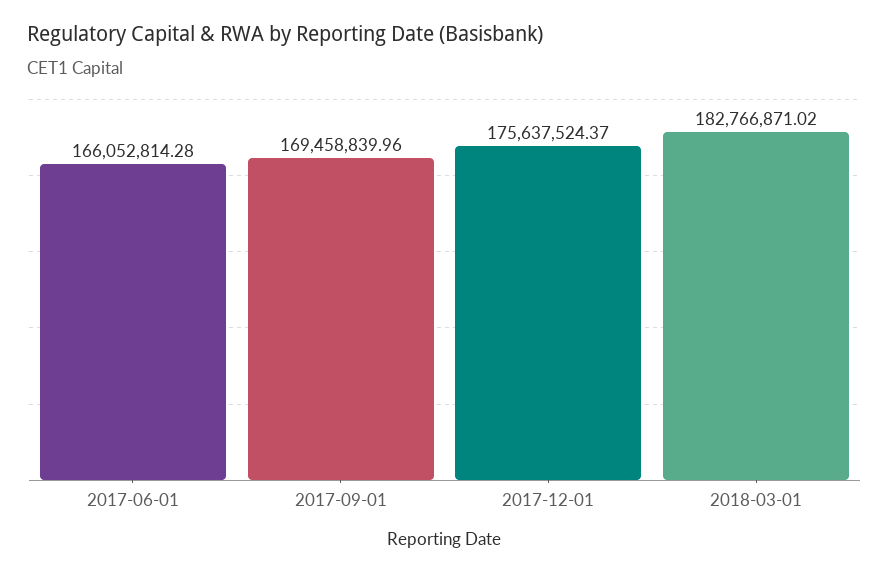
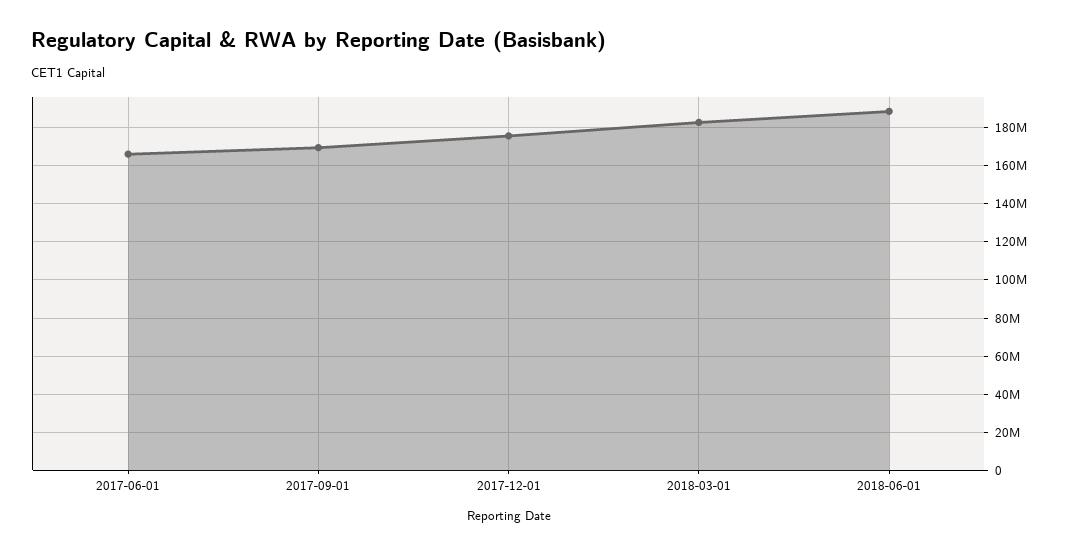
2018-06-01: none -> 190000000

